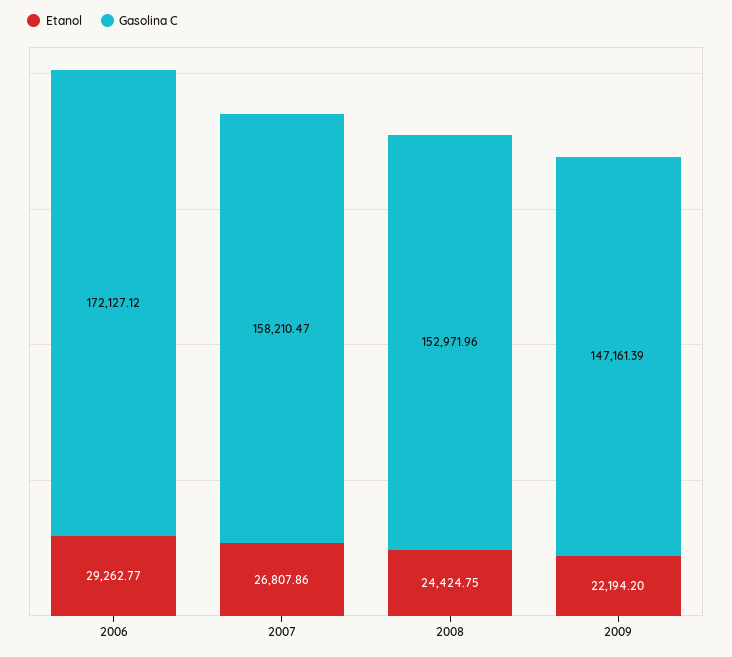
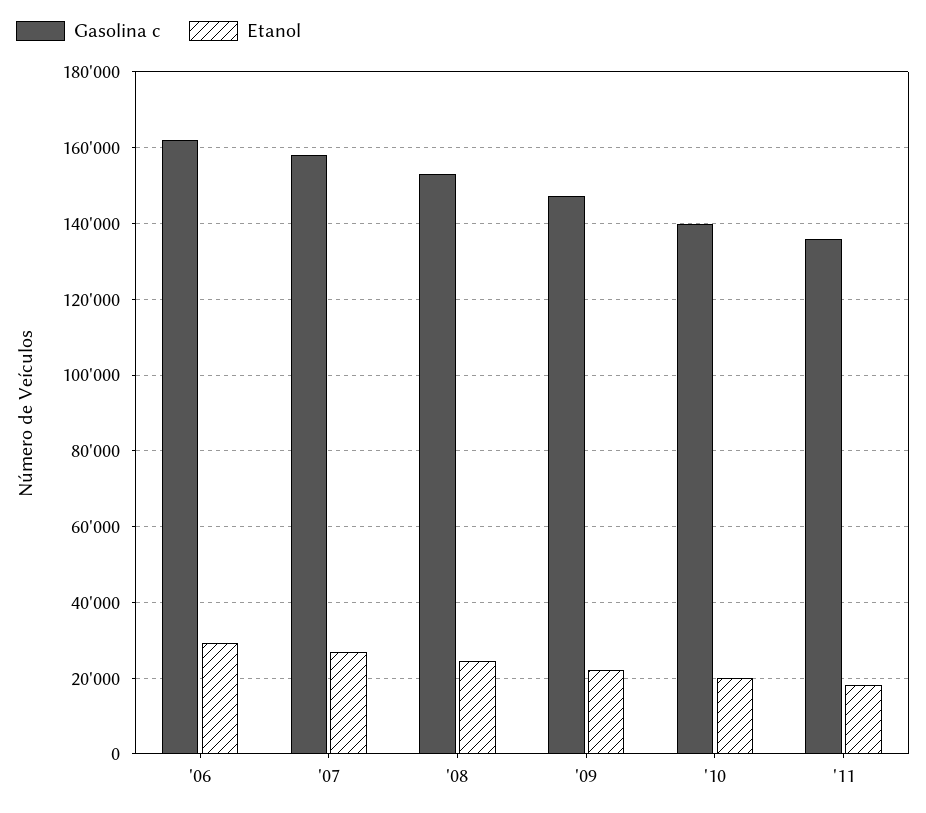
Gasolina C, 2006: 172127.12 -> 162000
Gasolina C, '10: none -> 140000
Etanol, '10: none -> 20000
Gasolina C, '11: none -> 136000
Etanol, '11: none -> 18000

